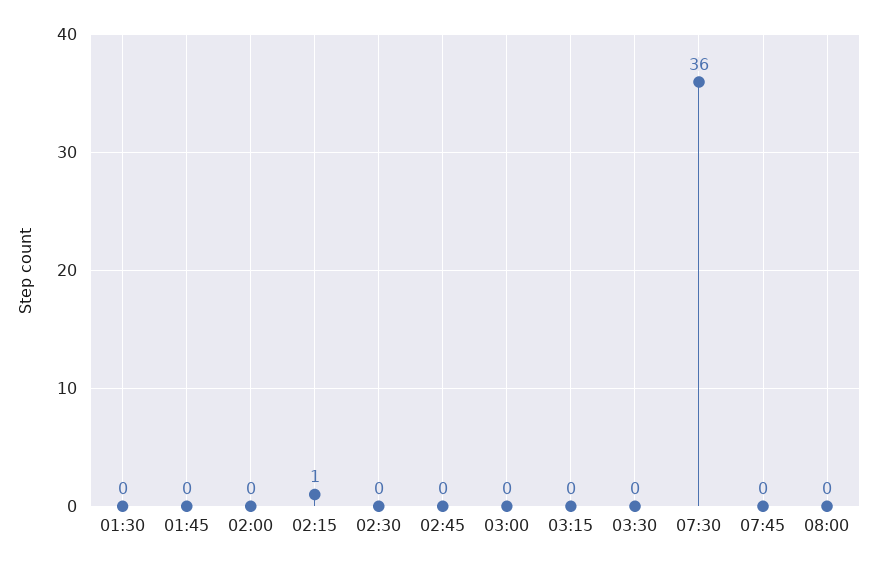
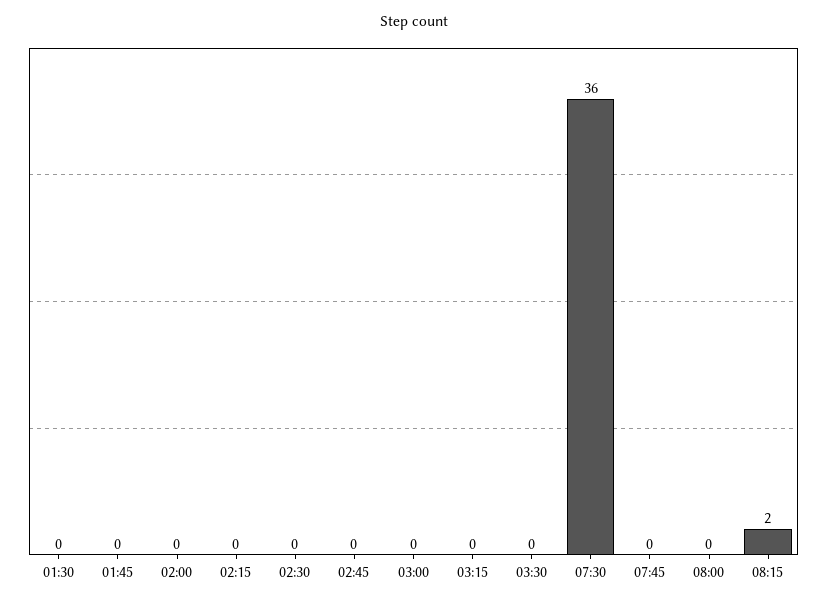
02:15: 1 -> 0
08:15: none -> 2

